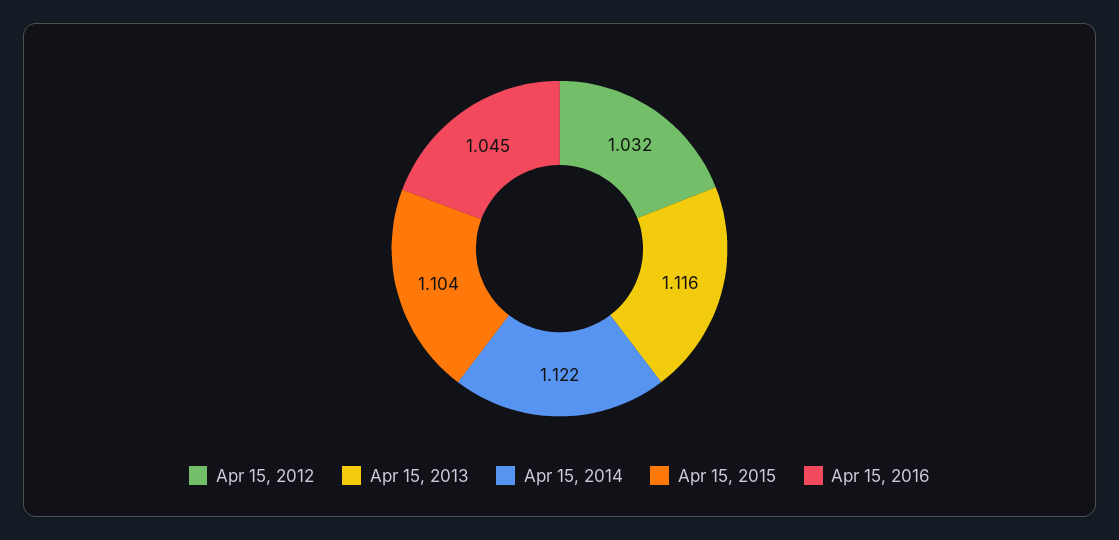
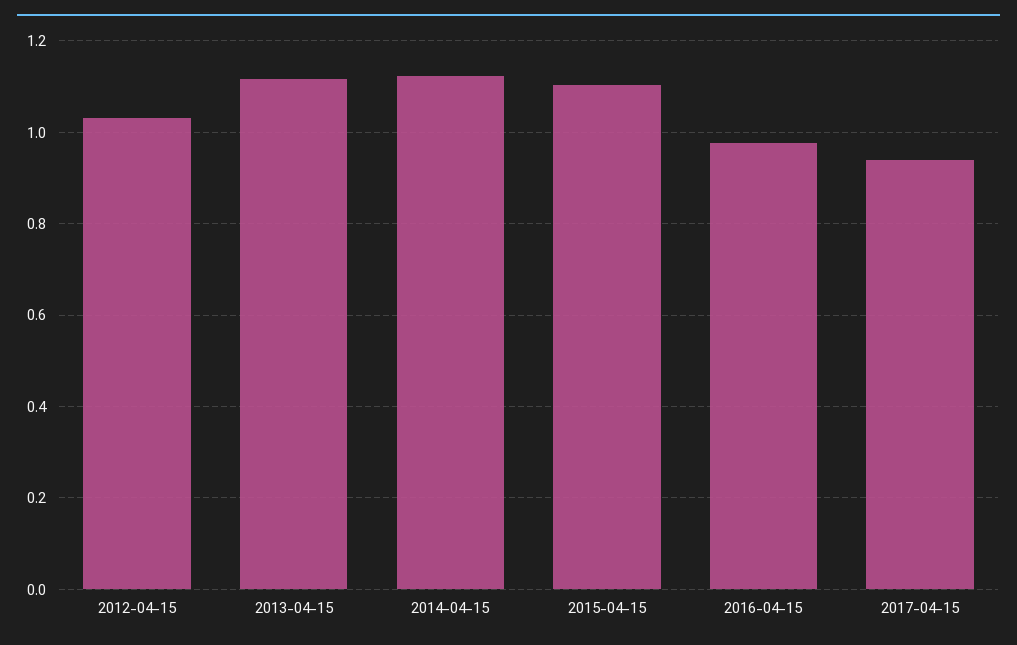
Apr 15, 2016: 1.045 -> 0.98
2017-04-15: none -> 0.94

